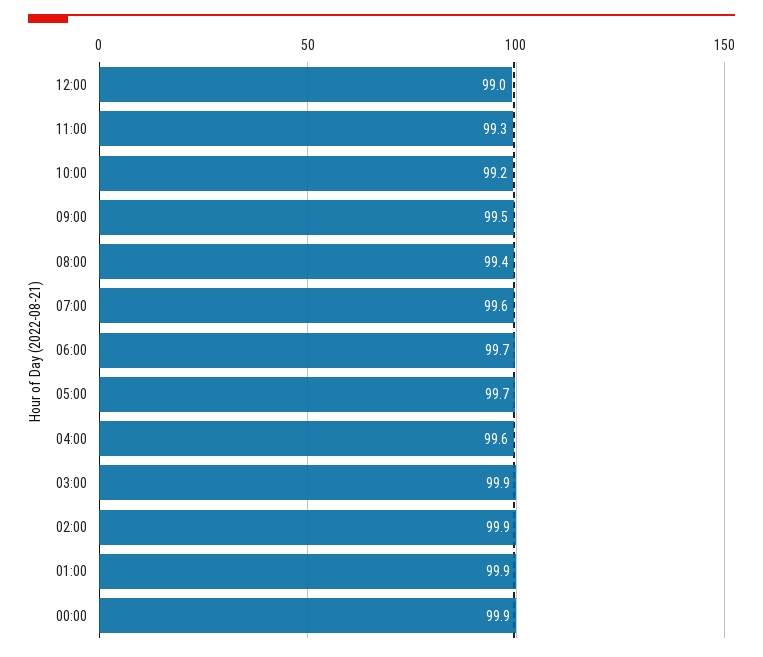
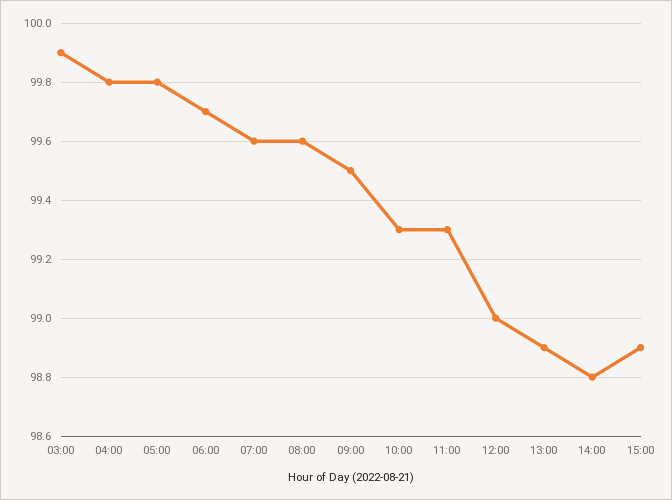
10:00: 99.2 -> 99.3
08:00: 99.4 -> 99.6
05:00: 99.7 -> 99.8
04:00: 99.6 -> 99.8
02:00: 99.9 -> none
01:00: 99.9 -> none
00:00: 99.9 -> none
13:00: none -> 98.9
14:00: none -> 98.8
15:00: none -> 98.9

